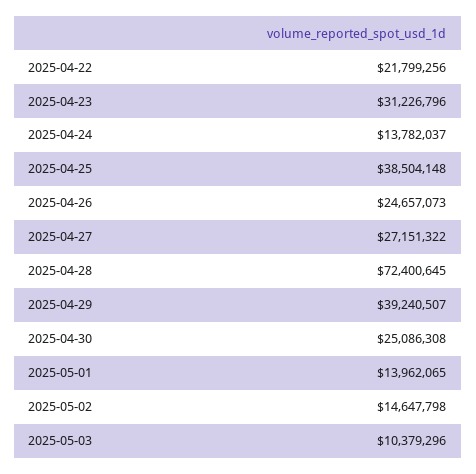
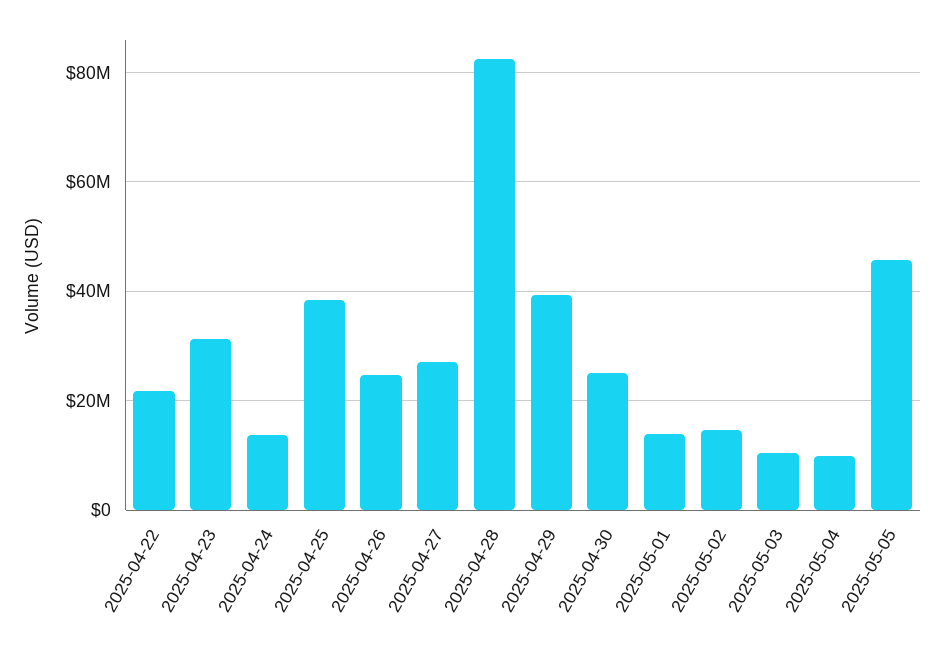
2025-04-28: 72400645 -> 82000000
2025-05-04: none -> 10000000
2025-05-05: none -> 46000000

